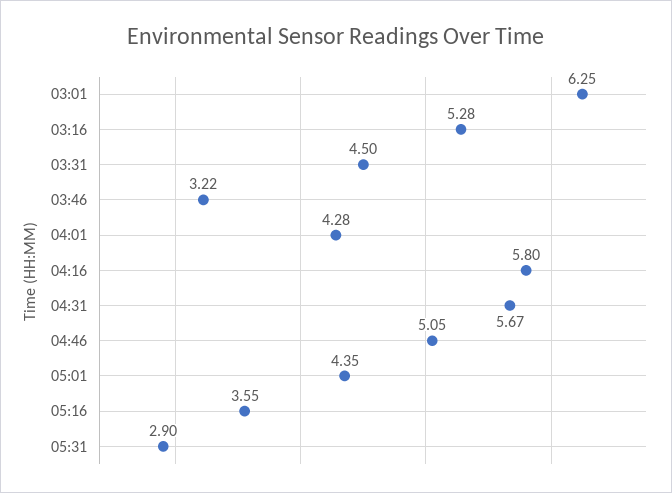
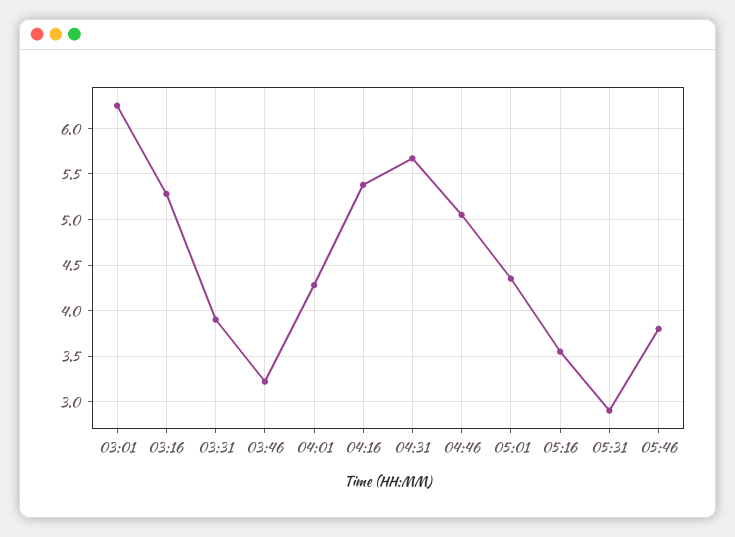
03:31: 4.5 -> 3.9
04:16: 5.8 -> 5.4
05:46: none -> 3.8

